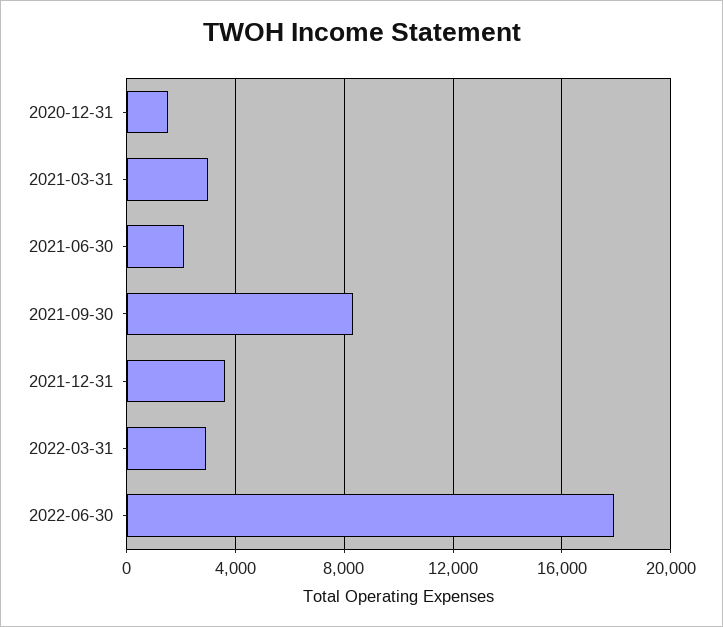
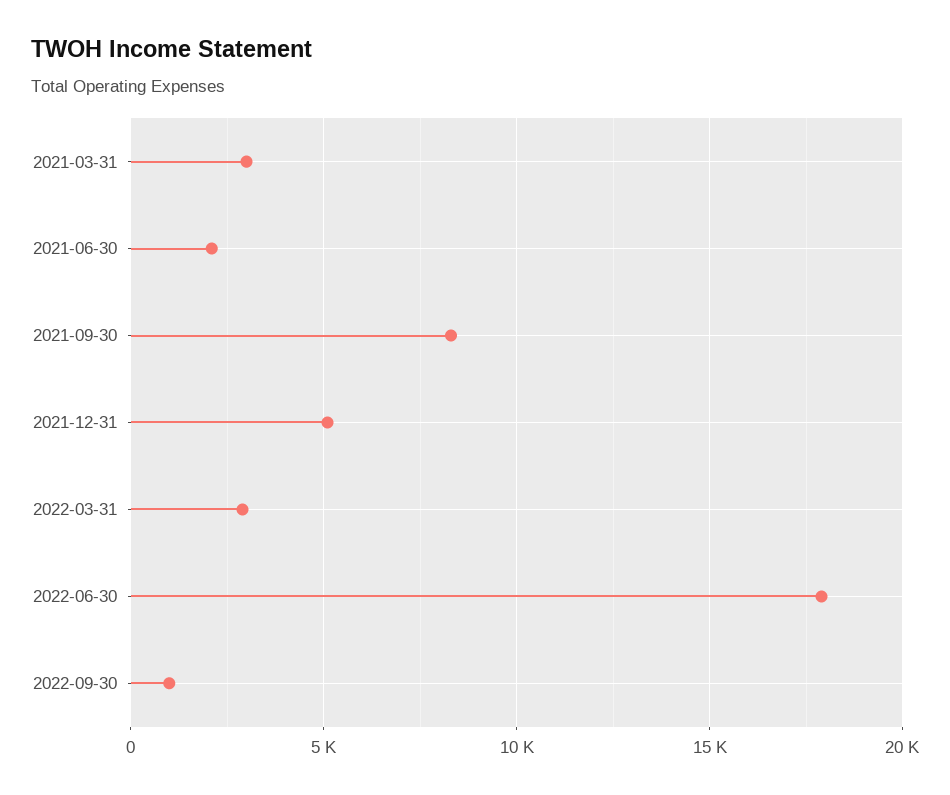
2020-12-31: 1500 -> none
2021-12-31: 3500 -> 5000
2022-09-30: none -> 1000

